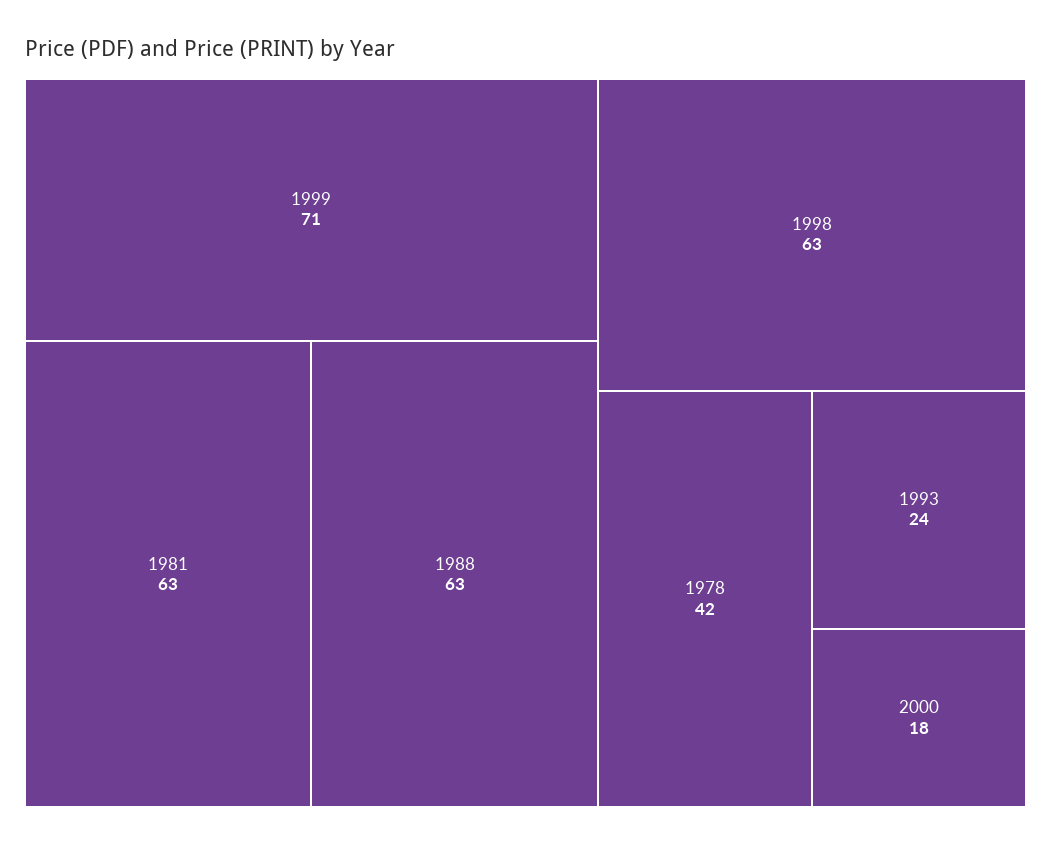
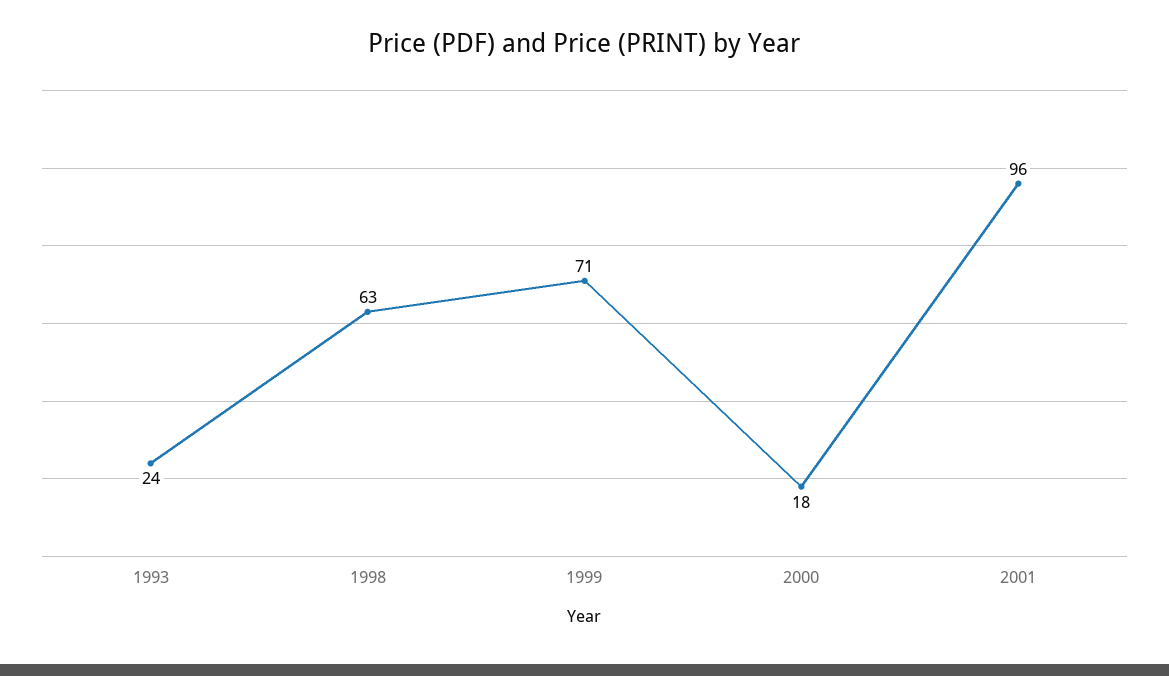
1981: 63 -> none
1988: 63 -> none
1978: 42 -> none
2001: none -> 96

